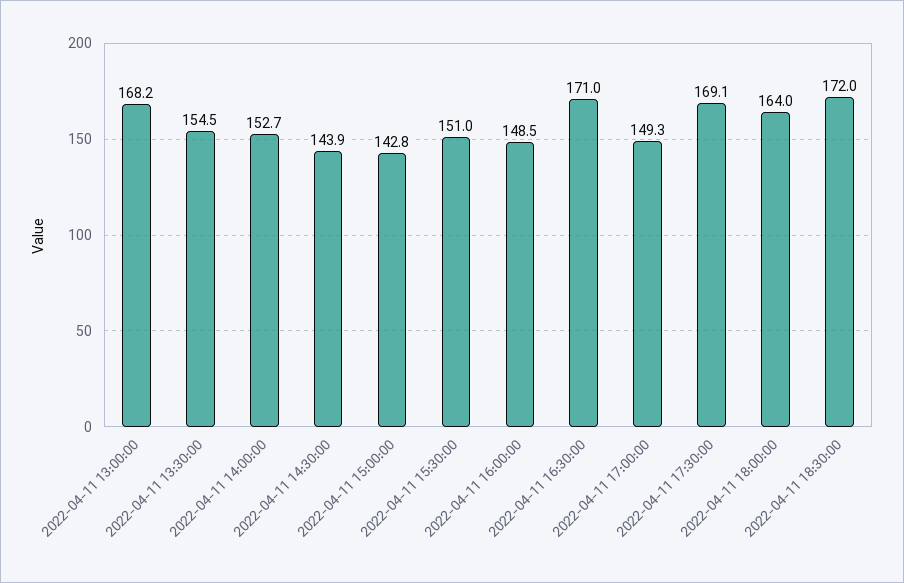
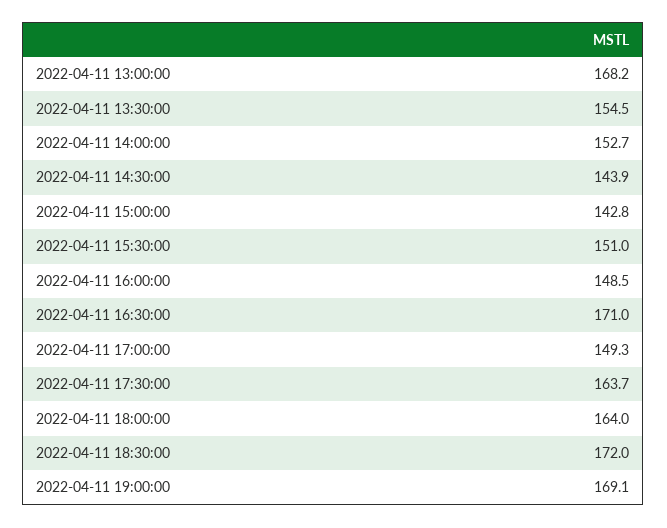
2022-04-11 17:30:00: 169.1 -> 163.7
2022-04-11 19:00:00: none -> 169.1

